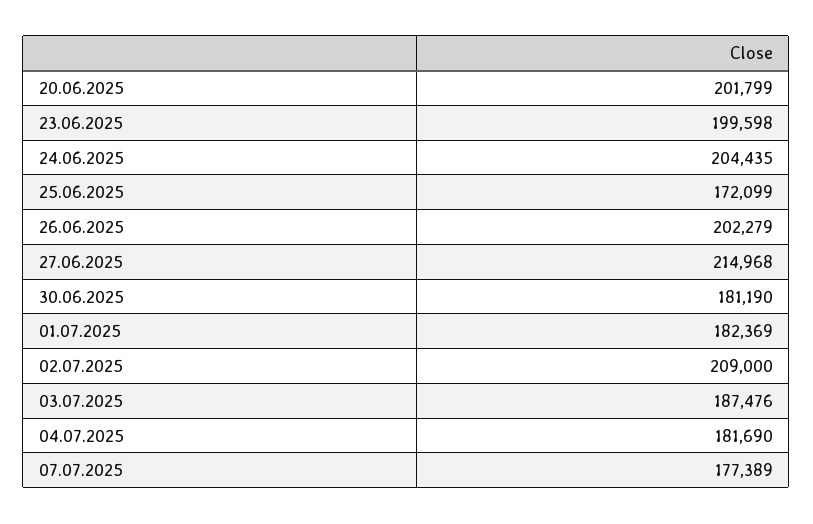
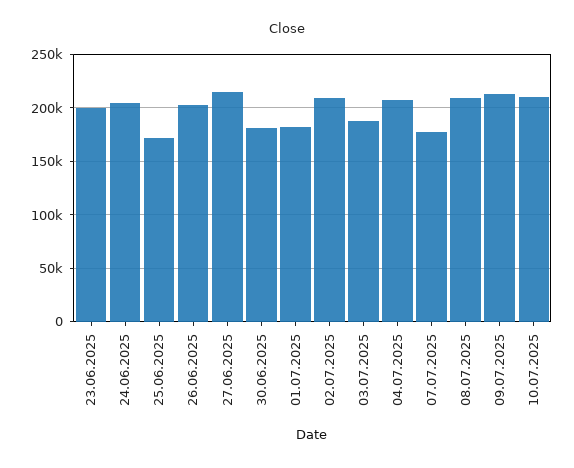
20.06.2025: 201799 -> none
04.07.2025: 181690 -> 210000
08.07.2025: none -> 210000
09.07.2025: none -> 210000
10.07.2025: none -> 210000

